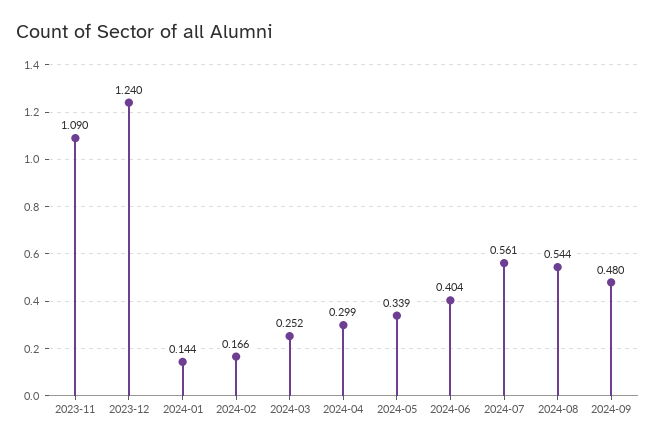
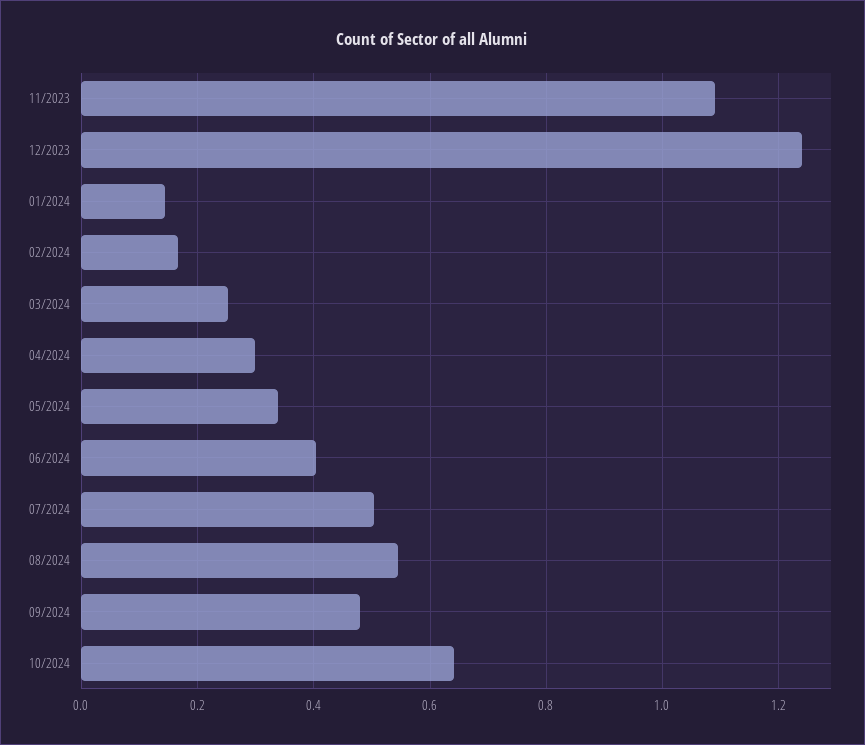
2024-07: 0.561 -> 0.5
10/2024: none -> 0.64

